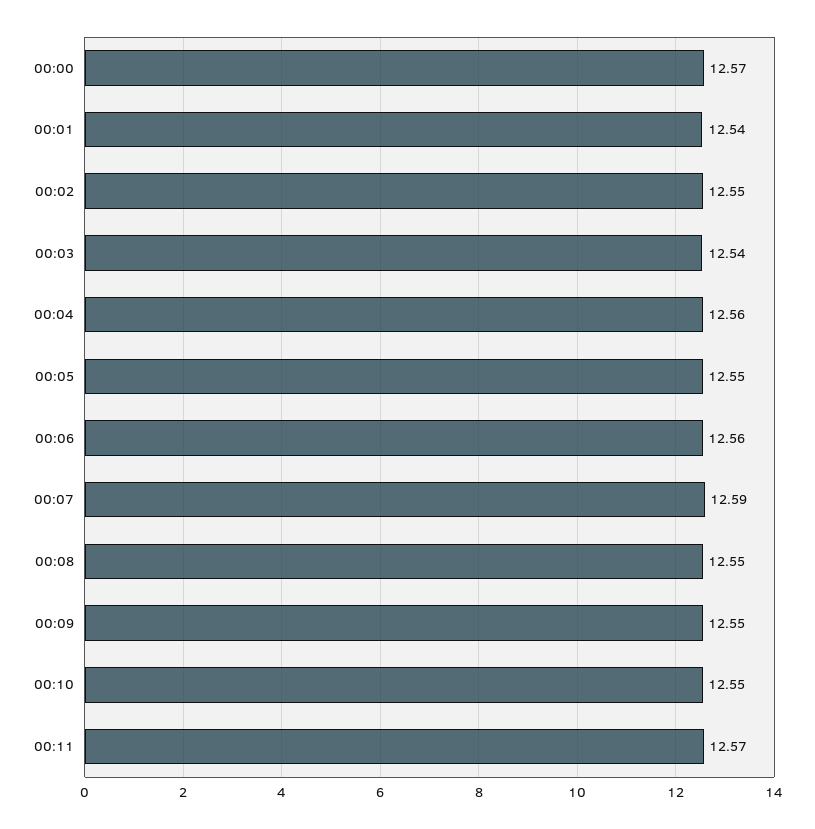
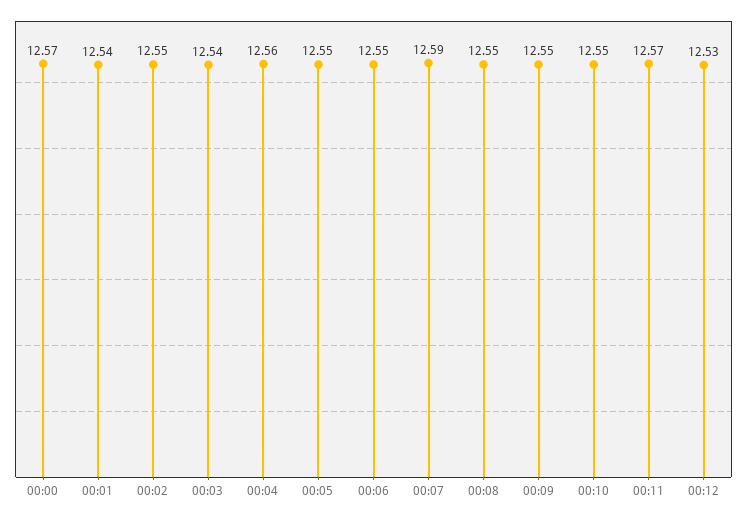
00:06: 12.56 -> 12.55
00:12: none -> 12.53

